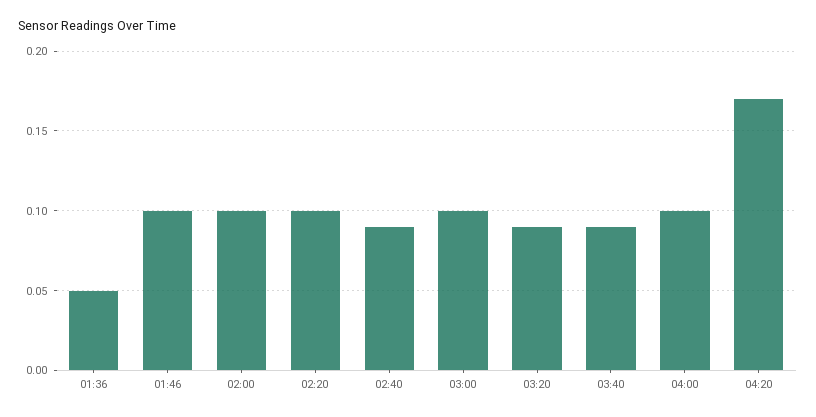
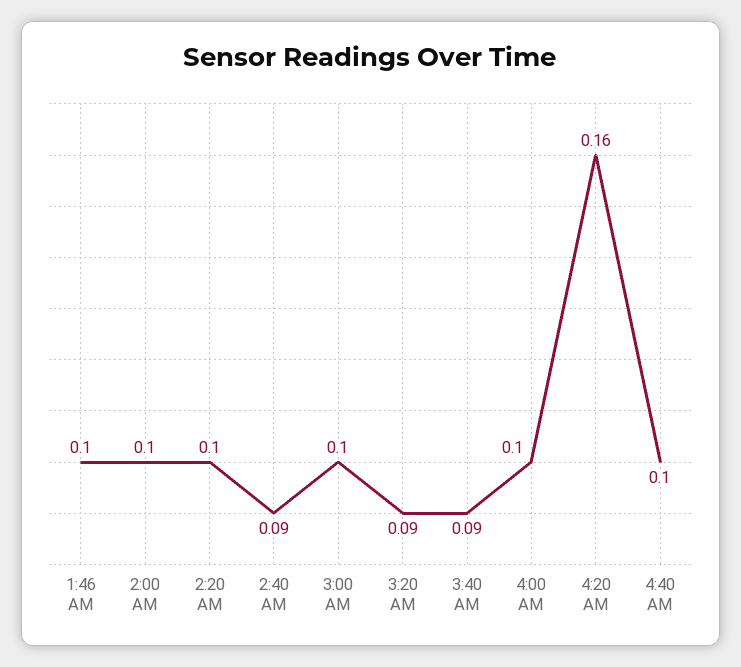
01:36: 0.05 -> none
04:20: 0.17 -> 0.16
4:40 AM: none -> 0.1

